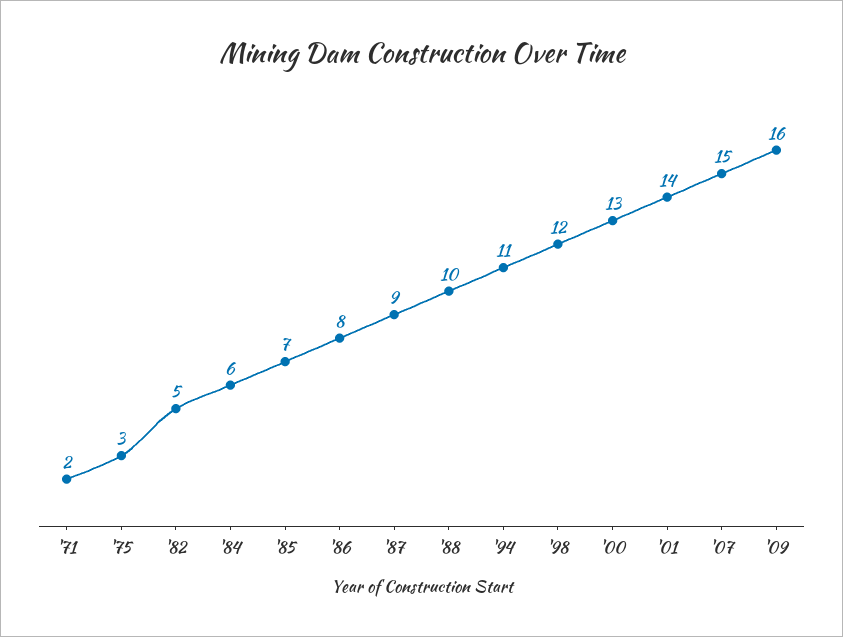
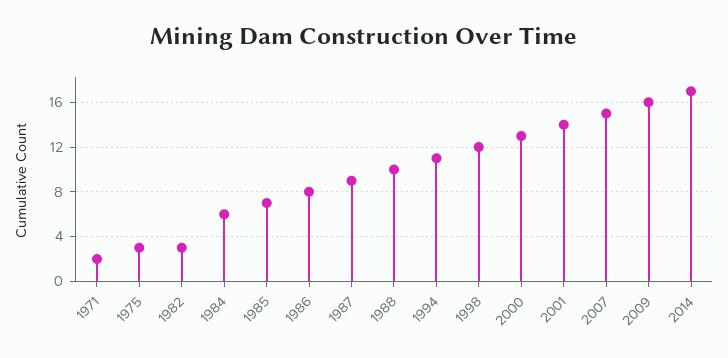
'82: 5 -> 3
2014: none -> 17

